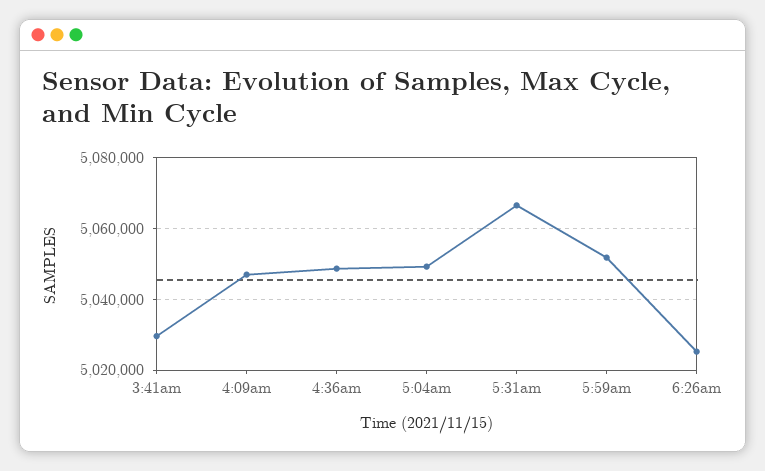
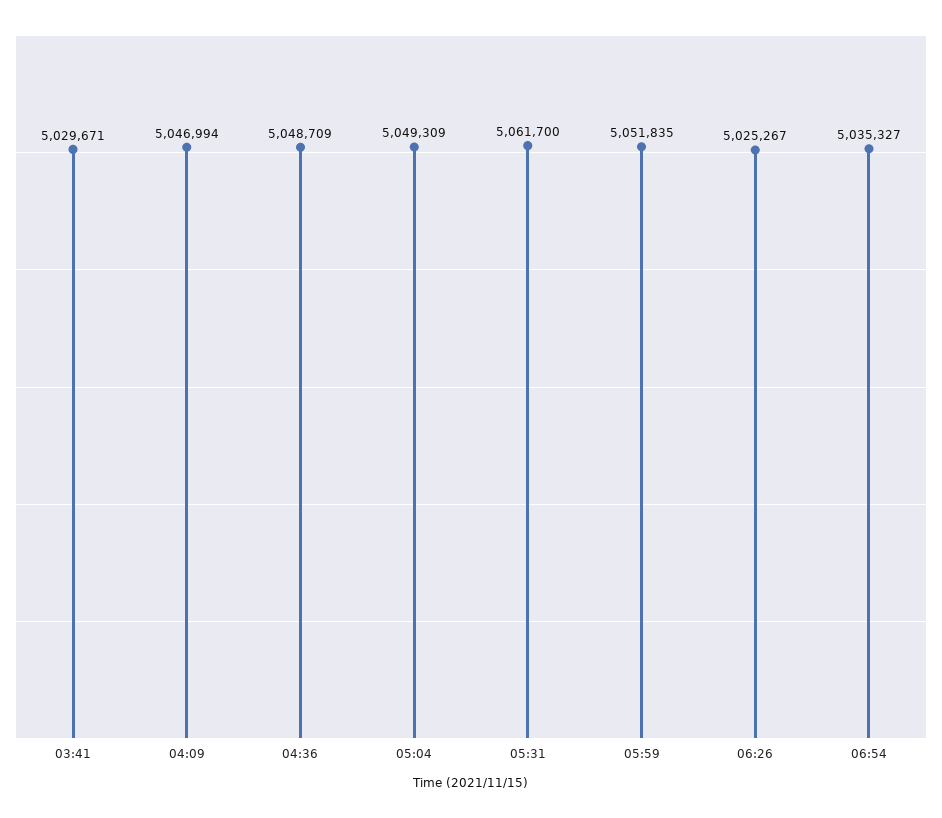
5:31am: 5066000 -> 5061700
06:54: none -> 5035327

